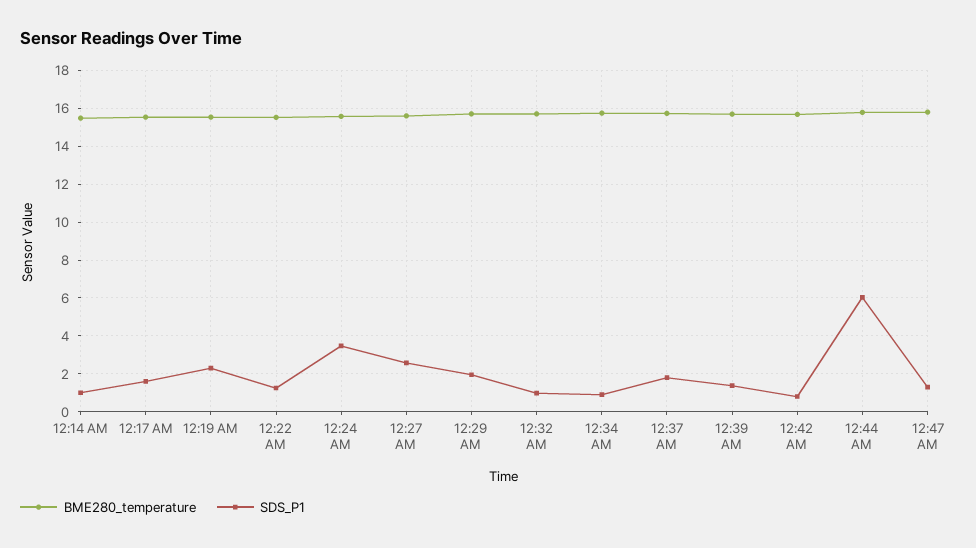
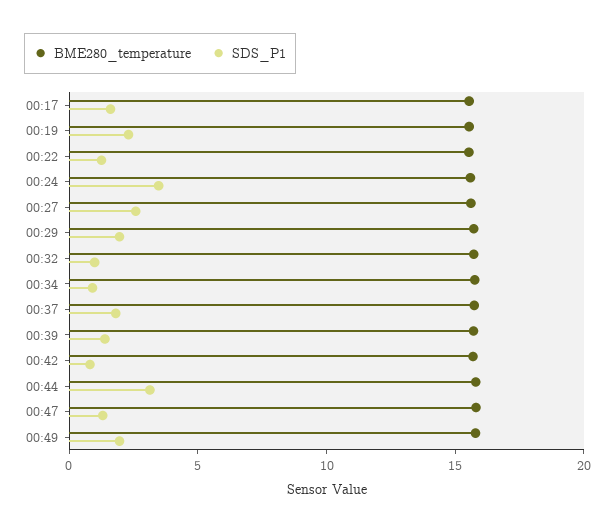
BME280_temperature, 12:14 AM: 15.5 -> none
SDS_P1, 12:14 AM: 1 -> none
SDS_P1, 12:44 AM: 6 -> 3
BME280_temperature, 00:49: none -> 16
SDS_P1, 00:49: none -> 2

